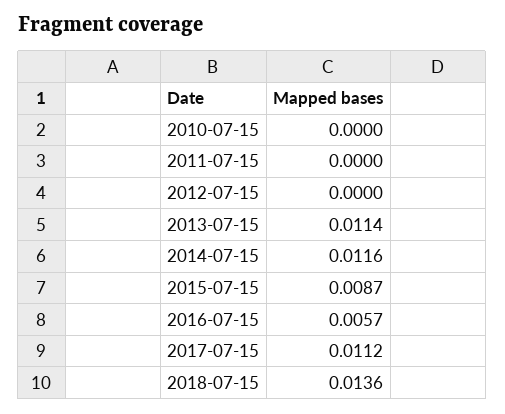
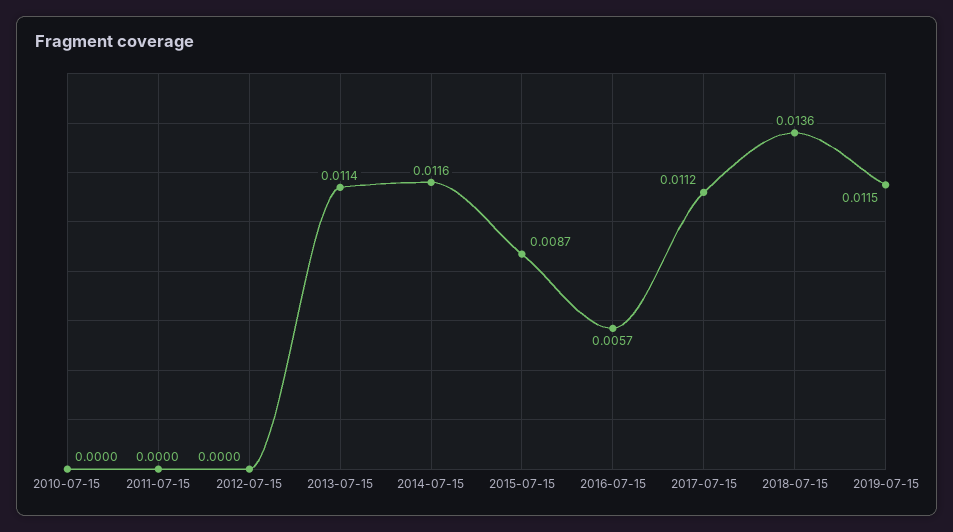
2019-07-15: none -> 0.0115

